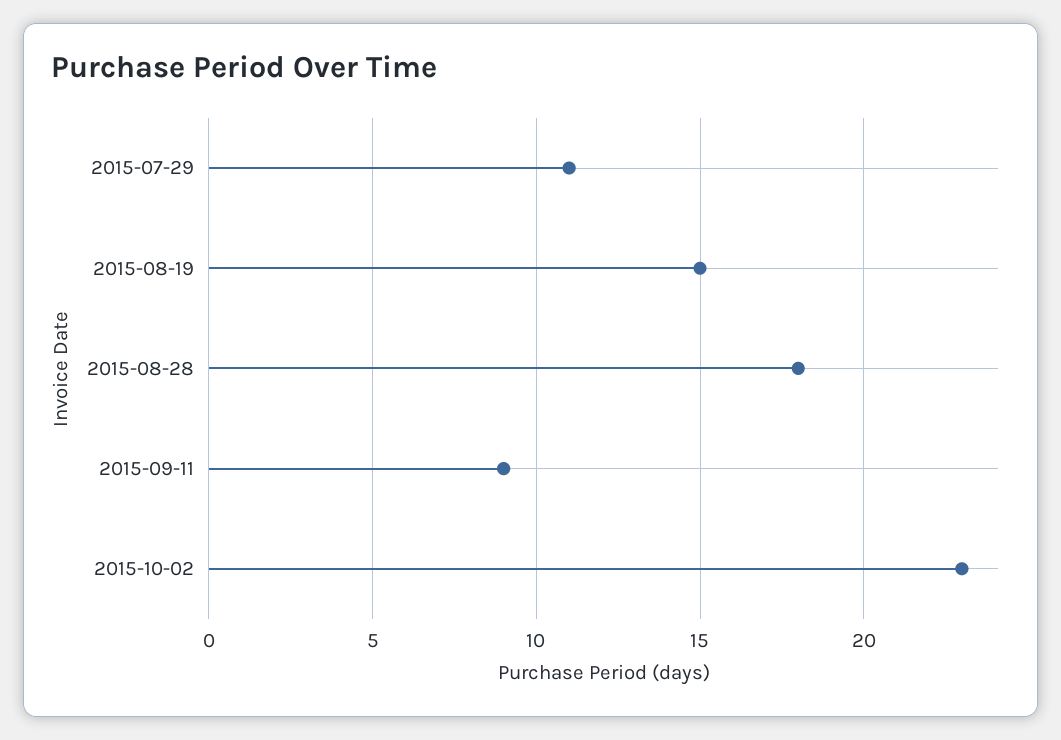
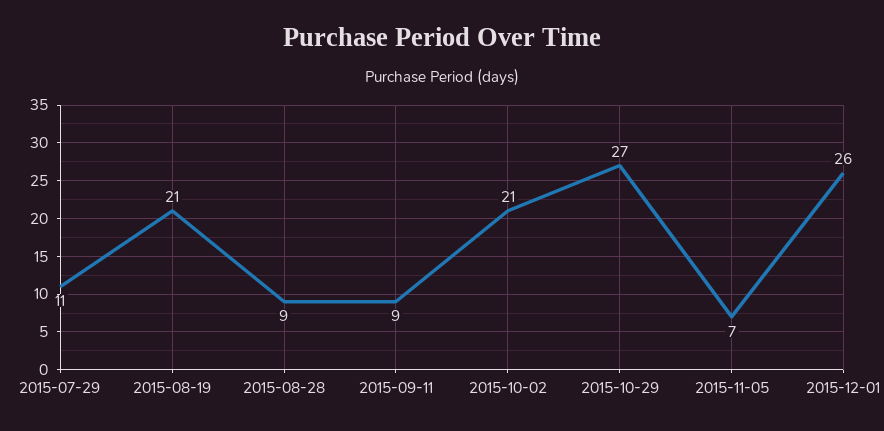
2015-08-19: 15 -> 21
2015-08-28: 18 -> 9
2015-10-02: 23 -> 21
2015-10-29: none -> 27
2015-11-05: none -> 7
2015-12-01: none -> 26

